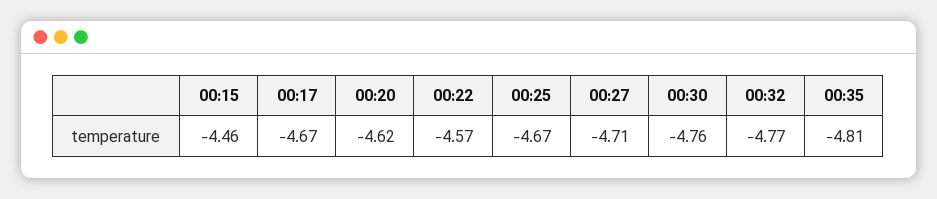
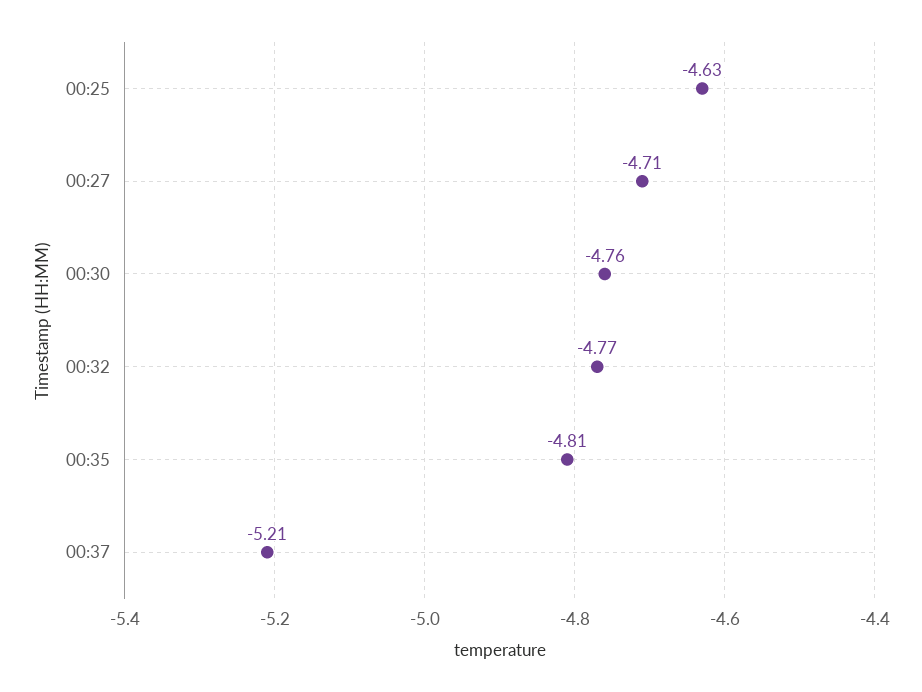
00:15: -4.46 -> none
00:17: -4.67 -> none
00:20: -4.62 -> none
00:22: -4.57 -> none
00:25: -4.67 -> -4.63
00:37: none -> -5.21

